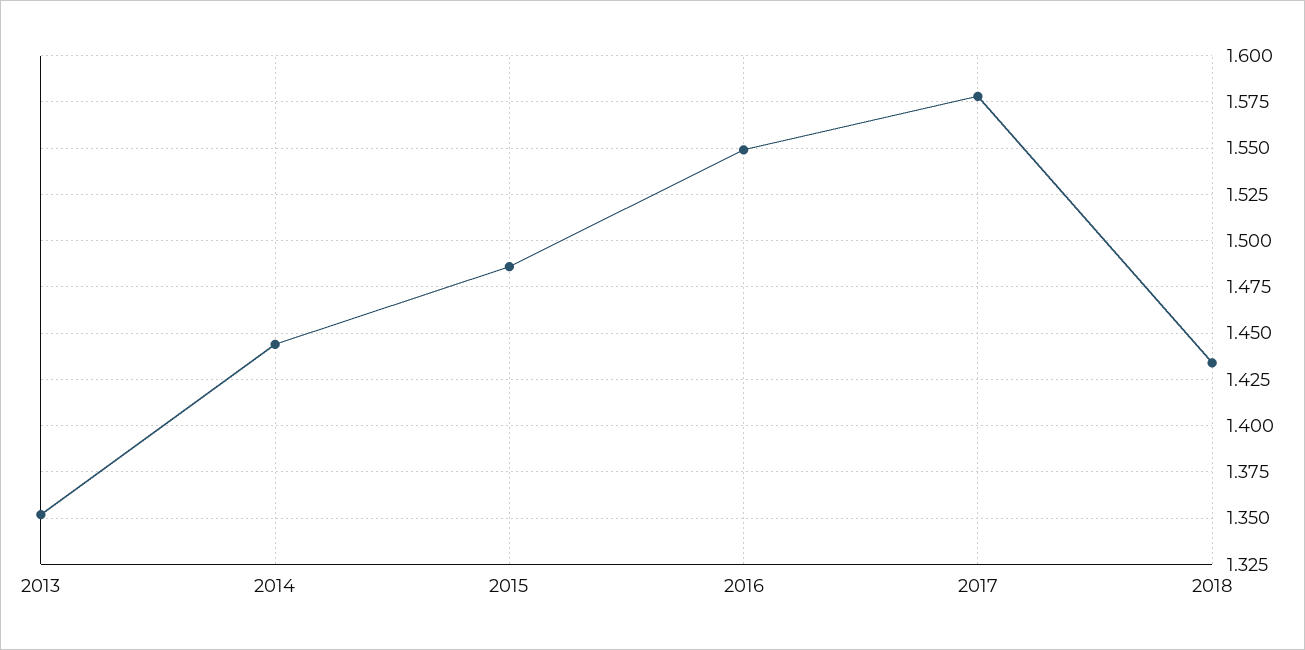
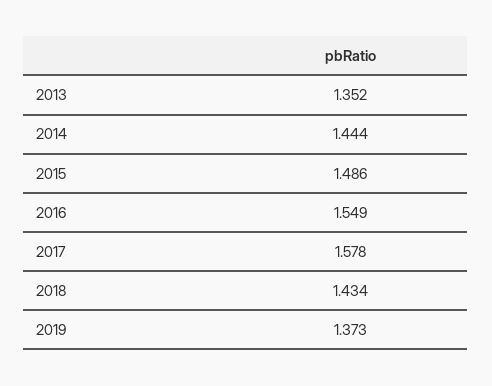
2019: none -> 1.373

